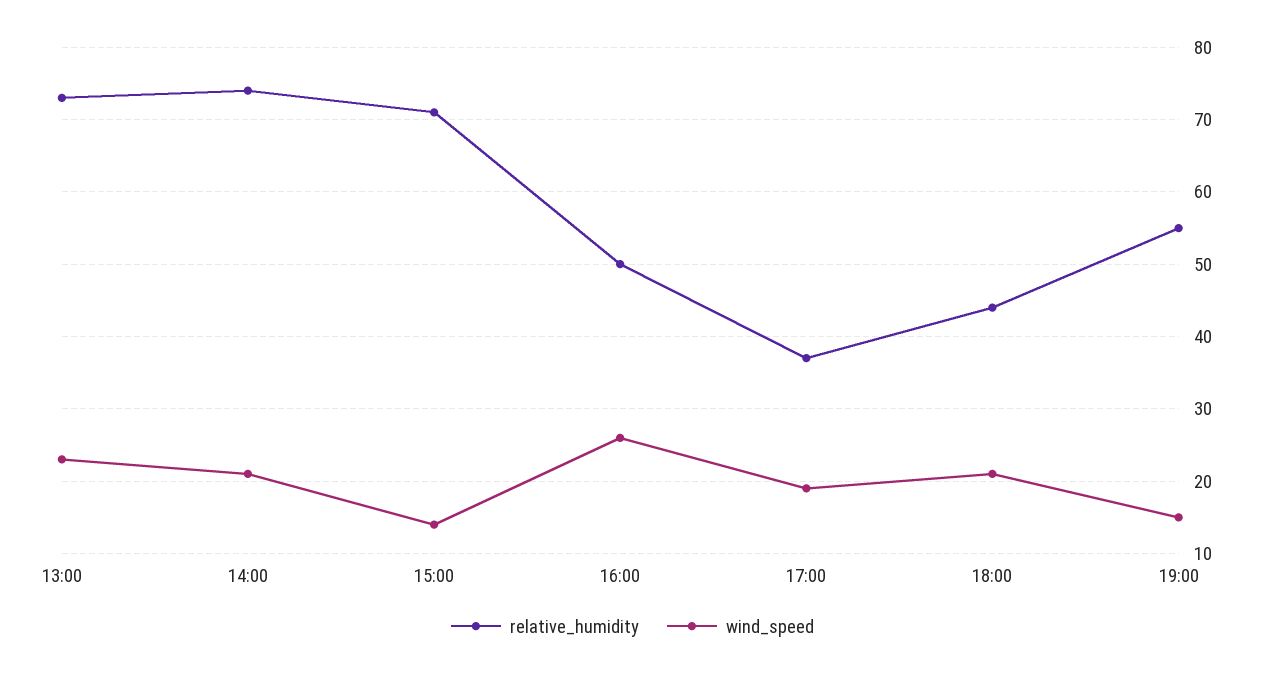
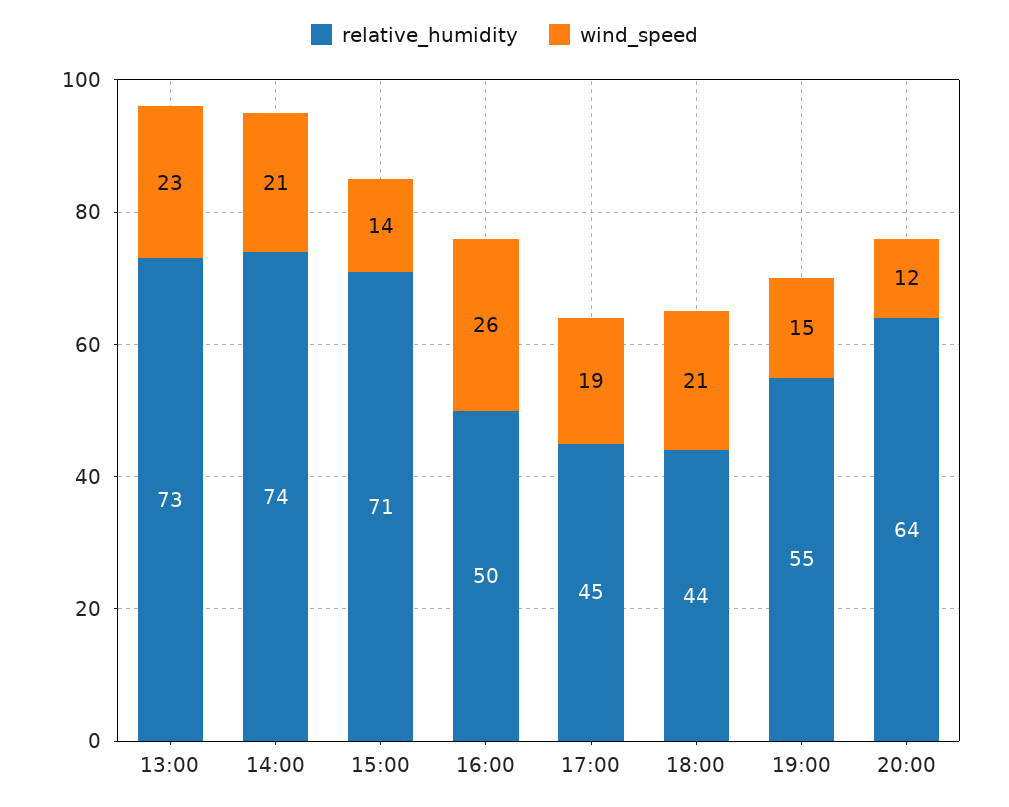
relative_humidity, 17:00: 37 -> 45
relative_humidity, 20:00: none -> 64
wind_speed, 20:00: none -> 12

